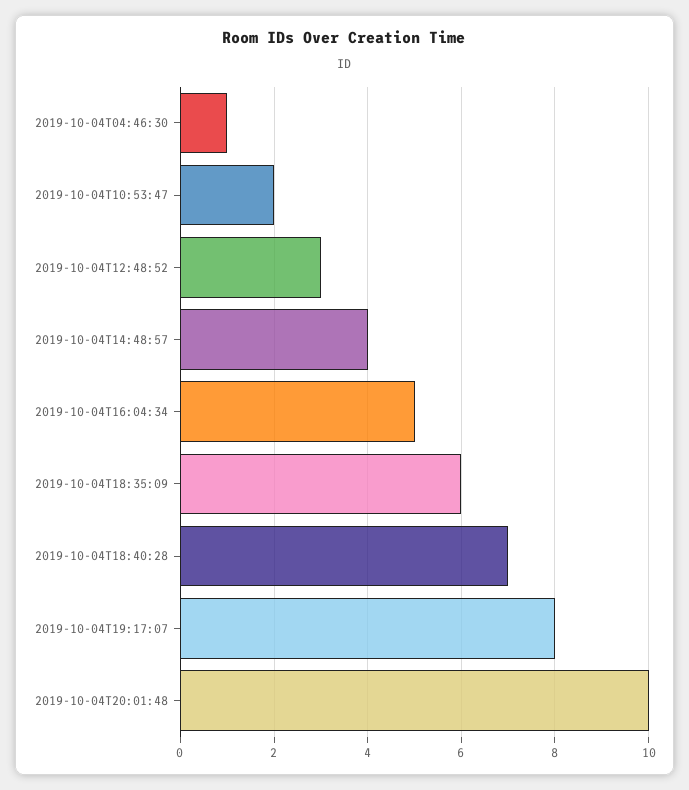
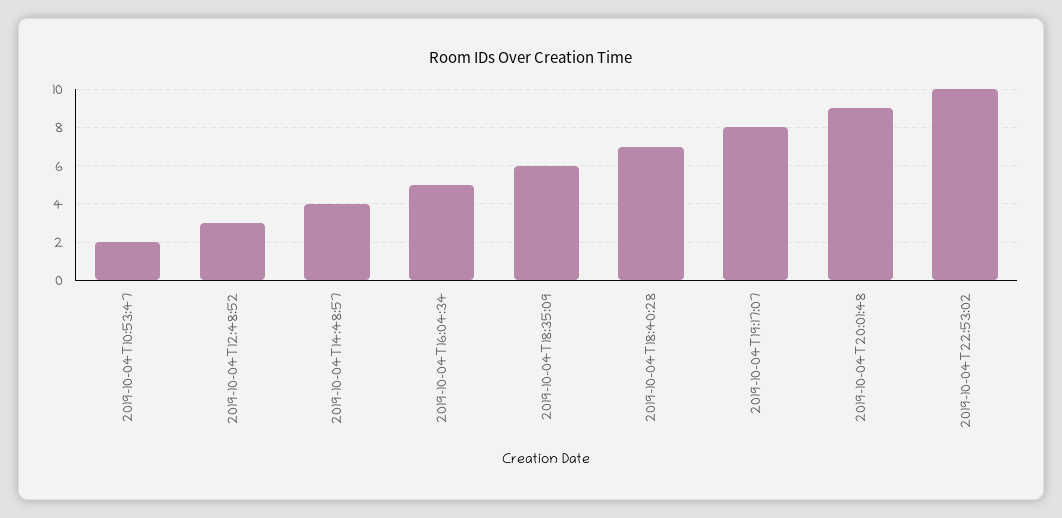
2019-10-04T04:46:30: 1 -> none
2019-10-04T20:01:48: 10 -> 9
2019-10-04T22:53:02: none -> 10

